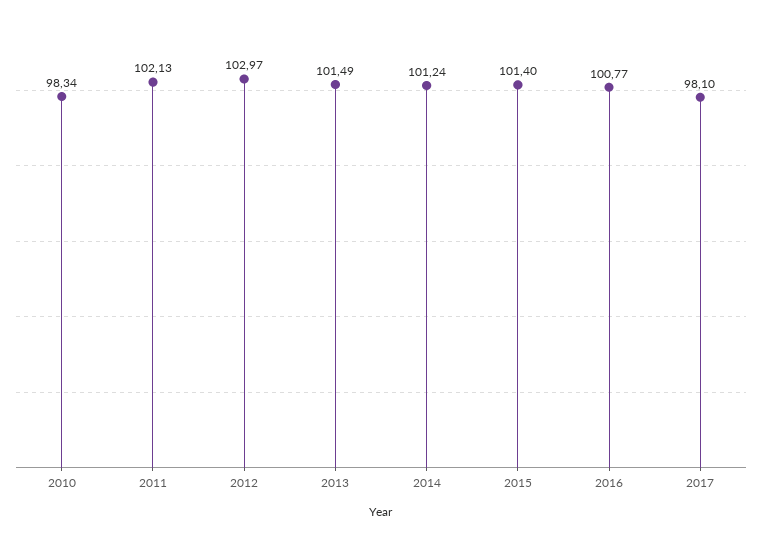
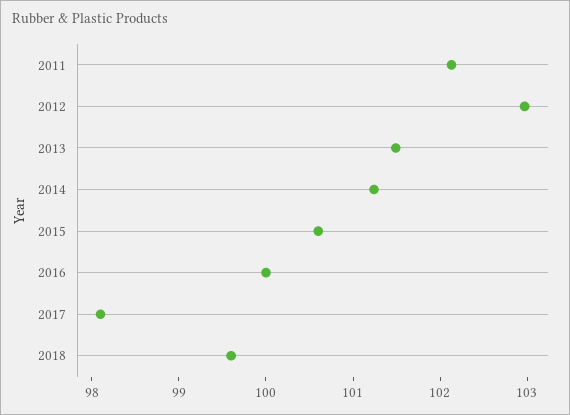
2010: 98.34 -> none
2015: 101.4 -> 100.6
2016: 100.77 -> 100
2018: none -> 99.6

